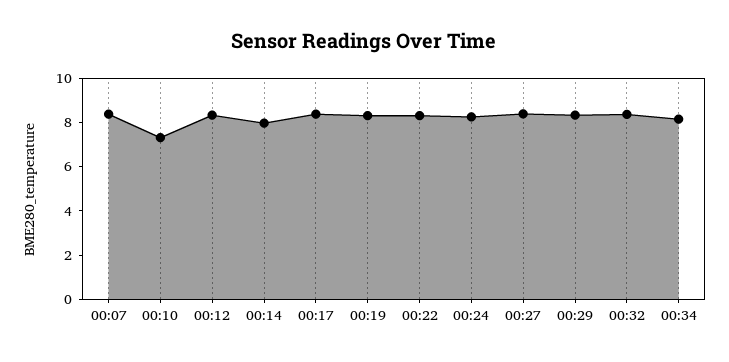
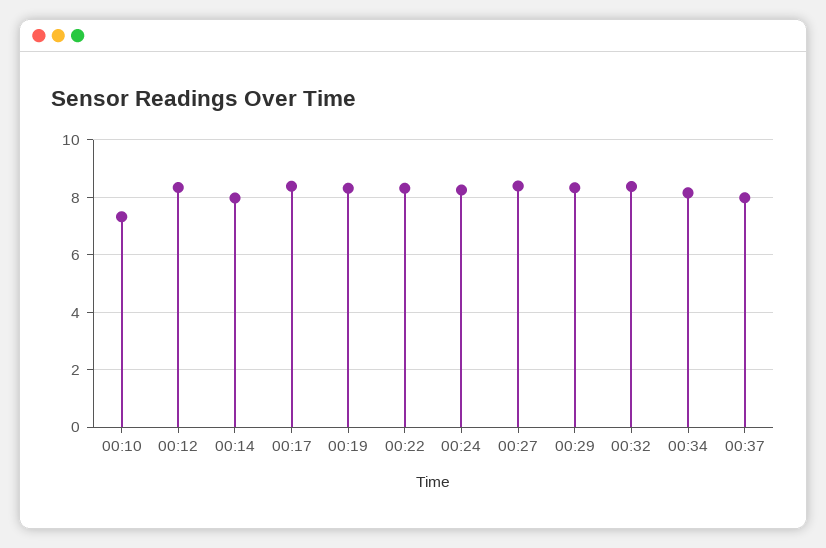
00:07: 8.5 -> none
00:37: none -> 8

